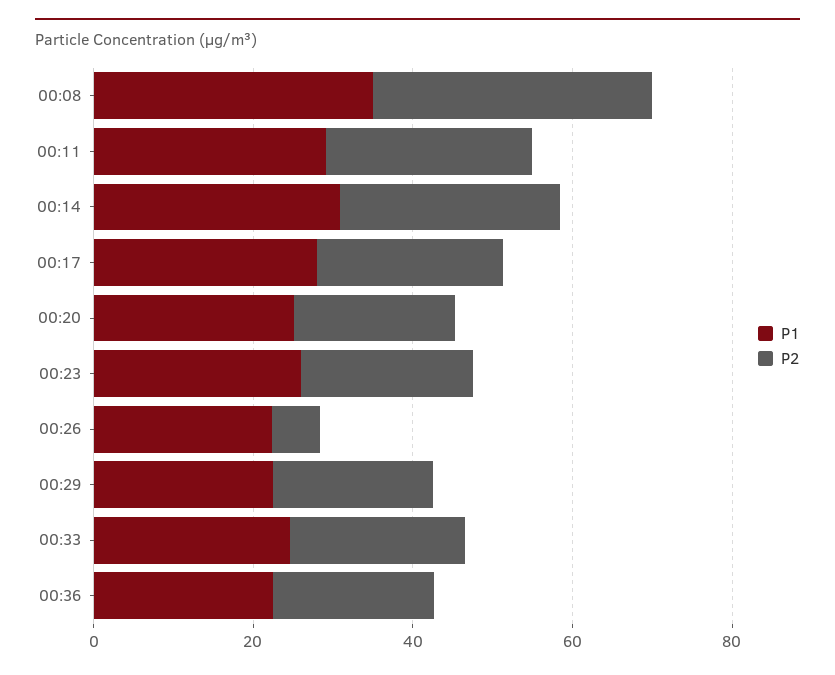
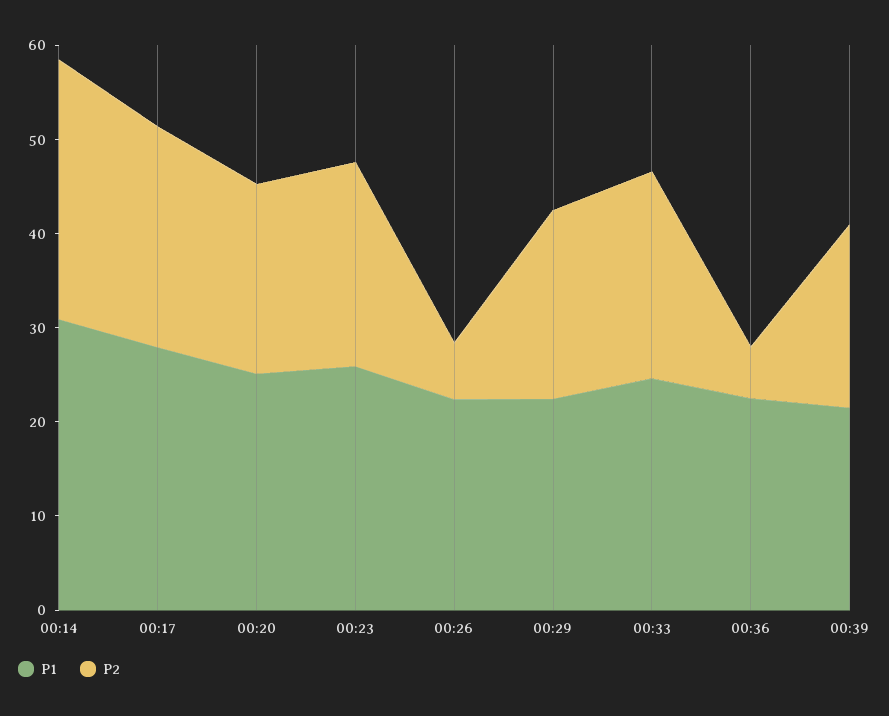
P1, 00:08: 35 -> none
P2, 00:08: 35 -> none
P1, 00:11: 30 -> none
P2, 00:11: 25 -> none
P2, 00:36: 20 -> 6
P1, 00:39: none -> 22
P2, 00:39: none -> 20

